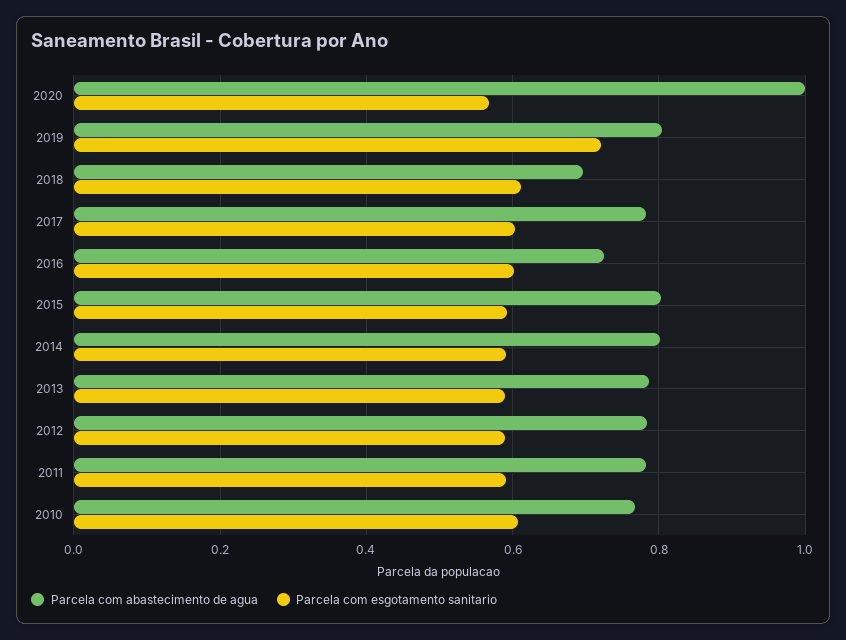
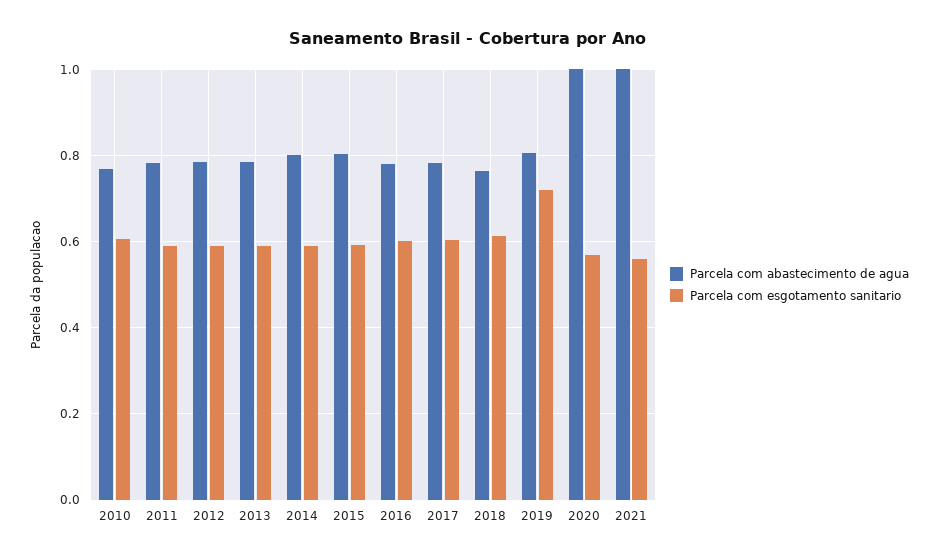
Parcela com abastecimento de agua, 2018: 0.7 -> 0.76
Parcela com abastecimento de agua, 2016: 0.72 -> 0.78
Parcela com abastecimento de agua, 2021: none -> 1
Parcela com esgotamento sanitario, 2021: none -> 0.56

